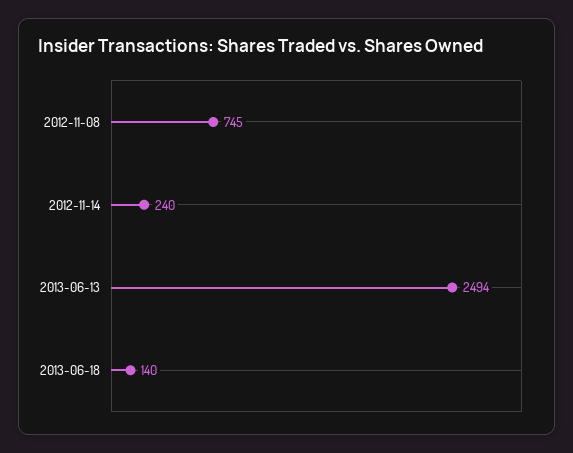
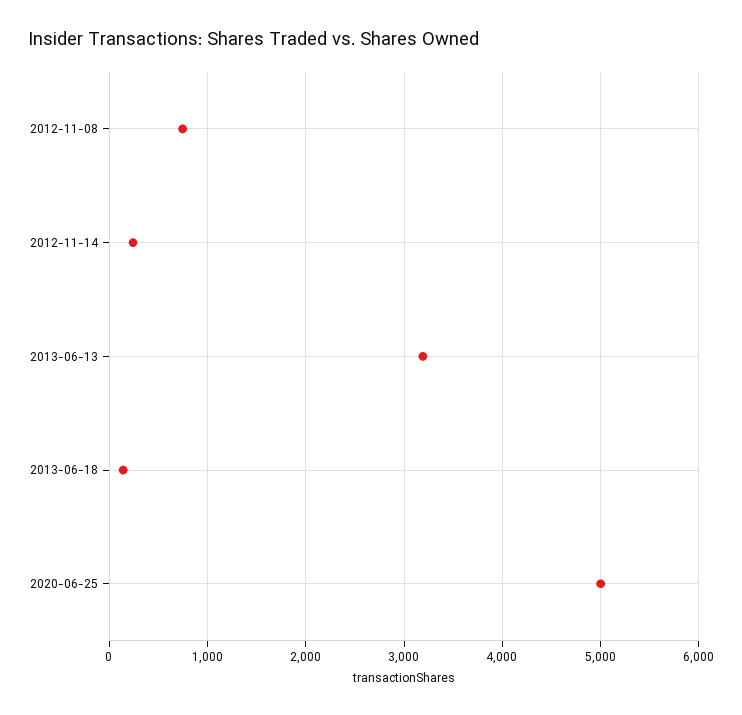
2013-06-13: 2494 -> 3200
2020-06-25: none -> 5000

